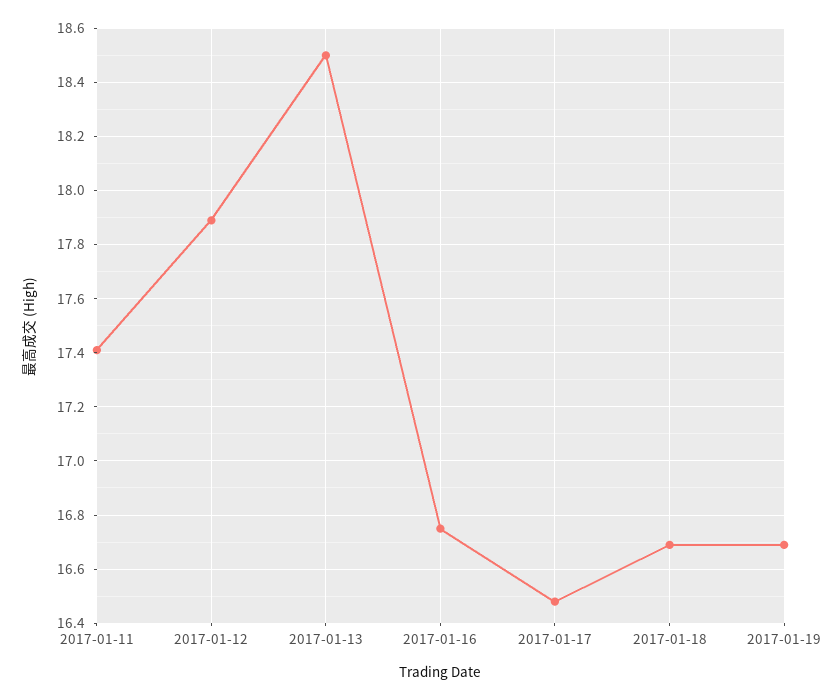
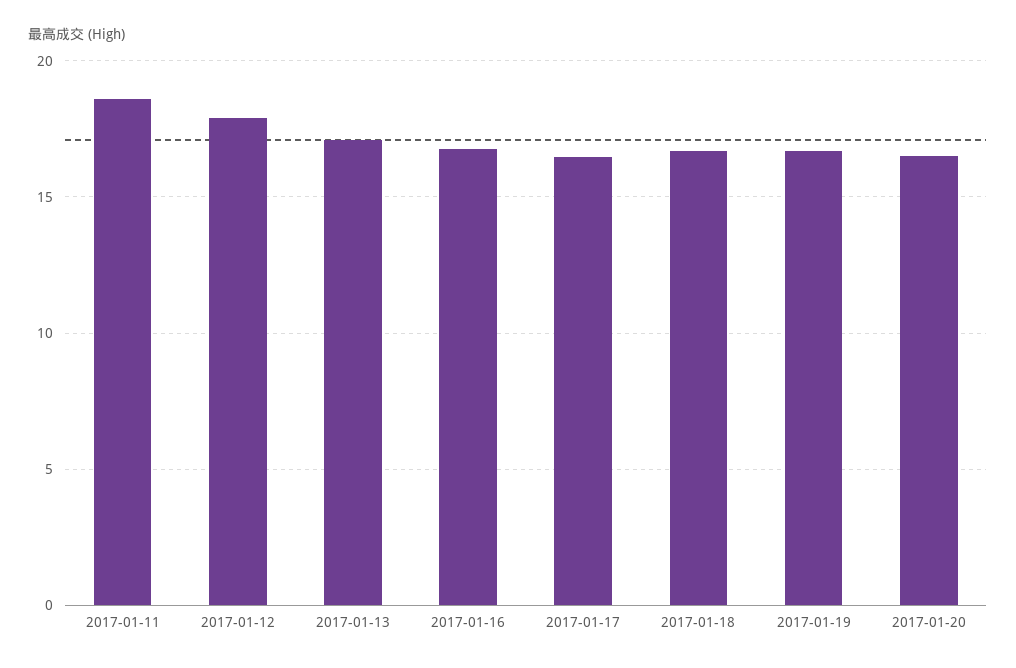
2017-01-11: 17.4 -> 18.5
2017-01-13: 18.5 -> 17
2017-01-20: none -> 16.5

